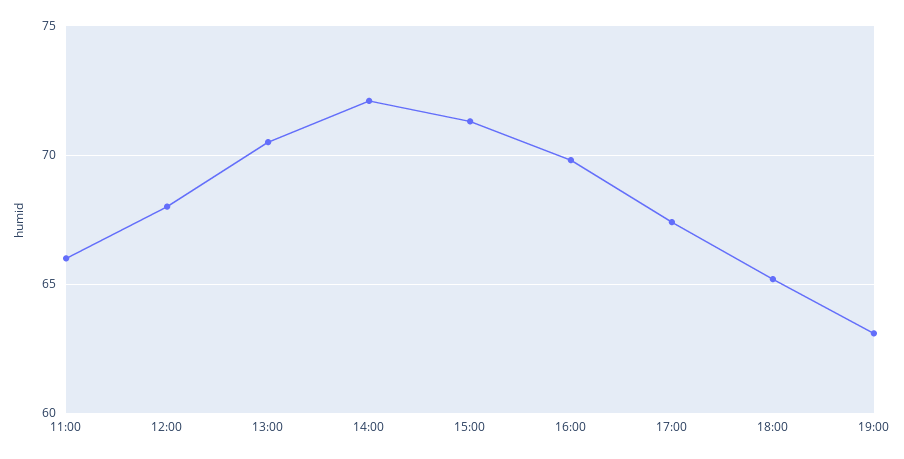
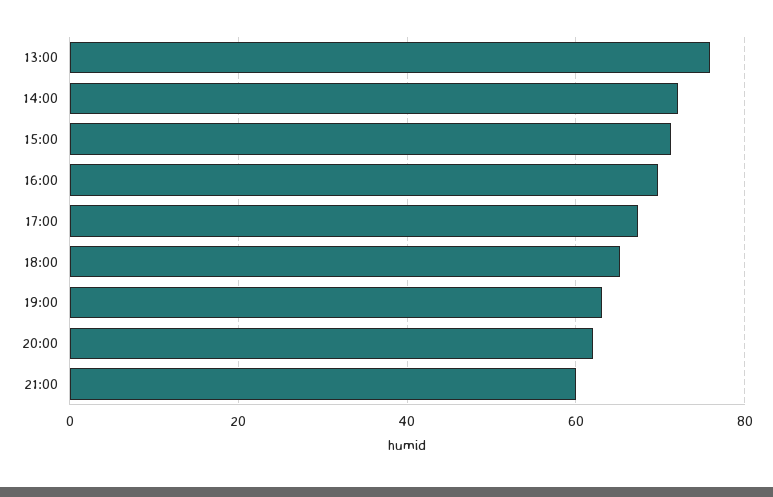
11:00: 66 -> none
12:00: 68 -> none
13:00: 70.5 -> 76
20:00: none -> 62
21:00: none -> 60

